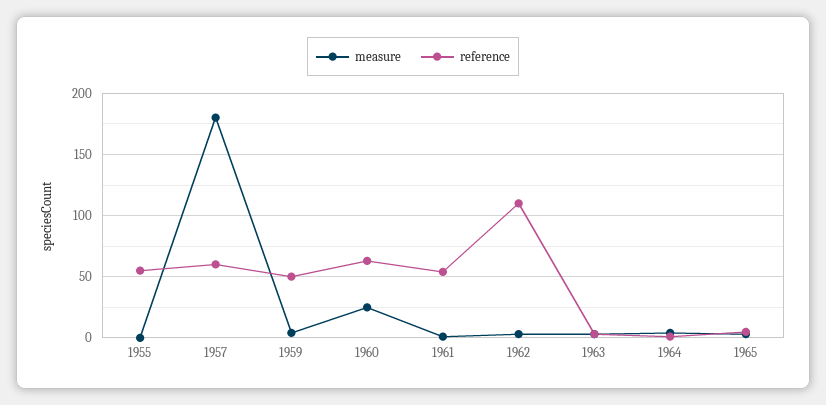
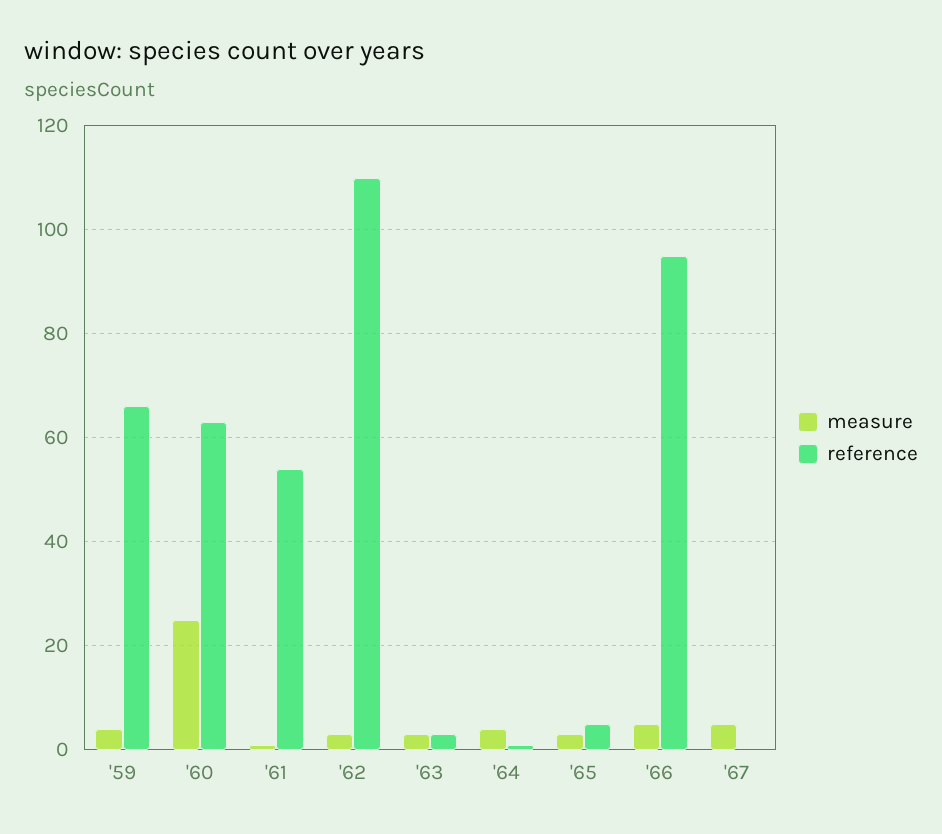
measure, 1955: 0 -> none
reference, 1955: 55 -> none
measure, 1957: 180 -> none
reference, 1957: 60 -> none
reference, 1959: 50 -> 65
measure, '66: none -> 5
reference, '66: none -> 95
measure, '67: none -> 5
reference, '67: none -> 0

